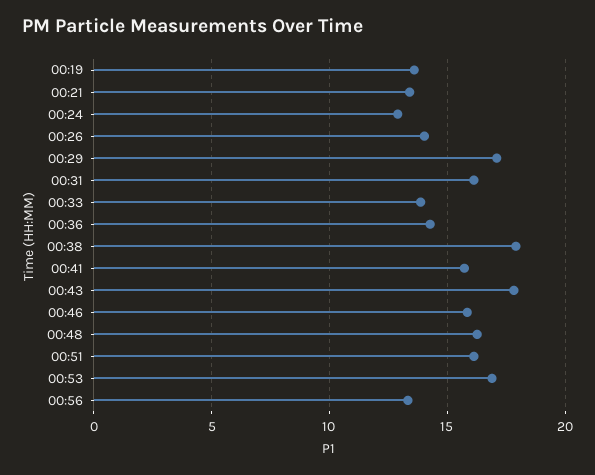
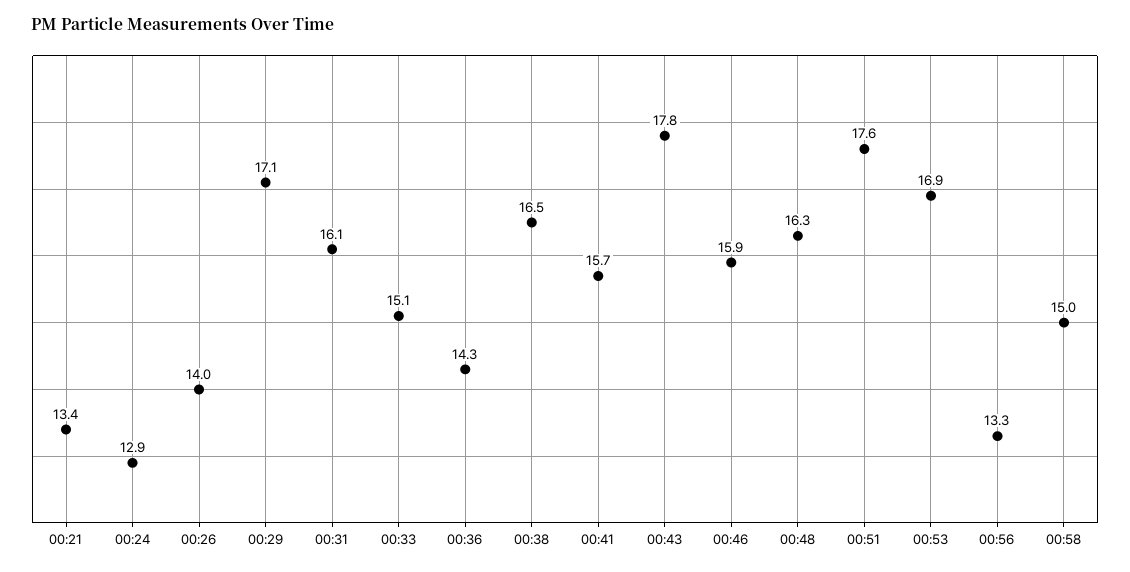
00:19: 13.5 -> none
00:33: 14 -> 15.1
00:38: 18 -> 16.5
00:51: 16 -> 17.6
00:58: none -> 15

